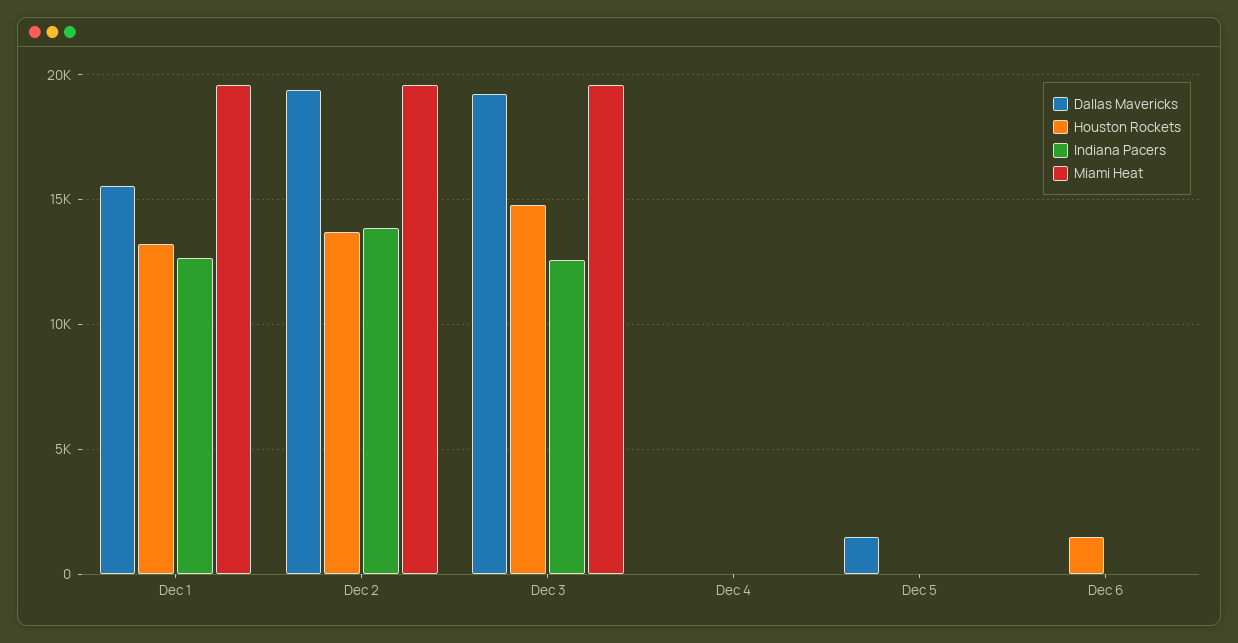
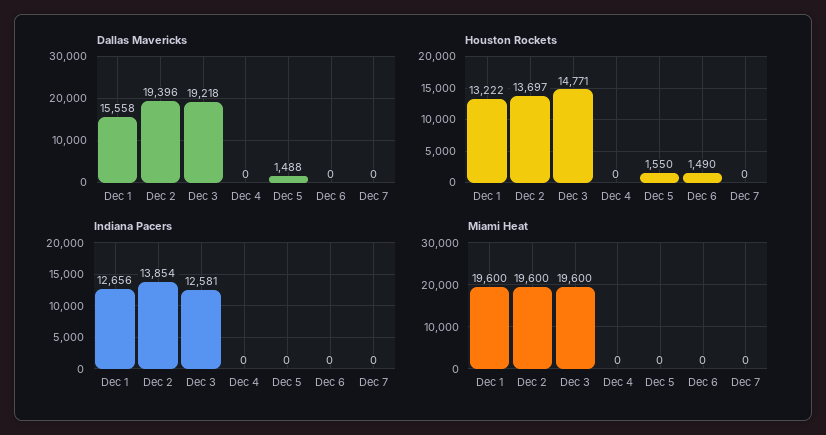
Houston Rockets, Dec 5: 0 -> 1550
Dallas Mavericks, Dec 7: none -> 0
Houston Rockets, Dec 7: none -> 0
Indiana Pacers, Dec 7: none -> 0
Miami Heat, Dec 7: none -> 0

